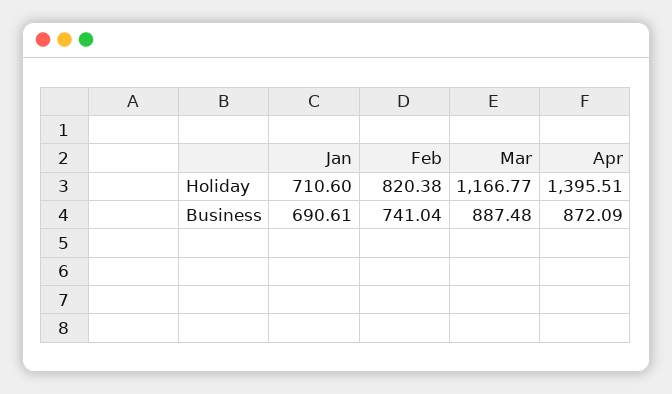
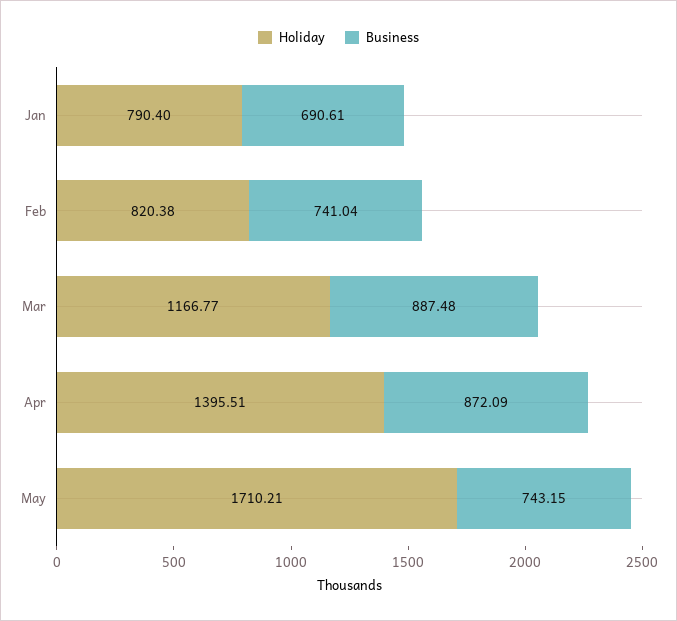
Holiday, Jan: 710.6 -> 790.4
Holiday, May: none -> 1710.21
Business, May: none -> 743.15

